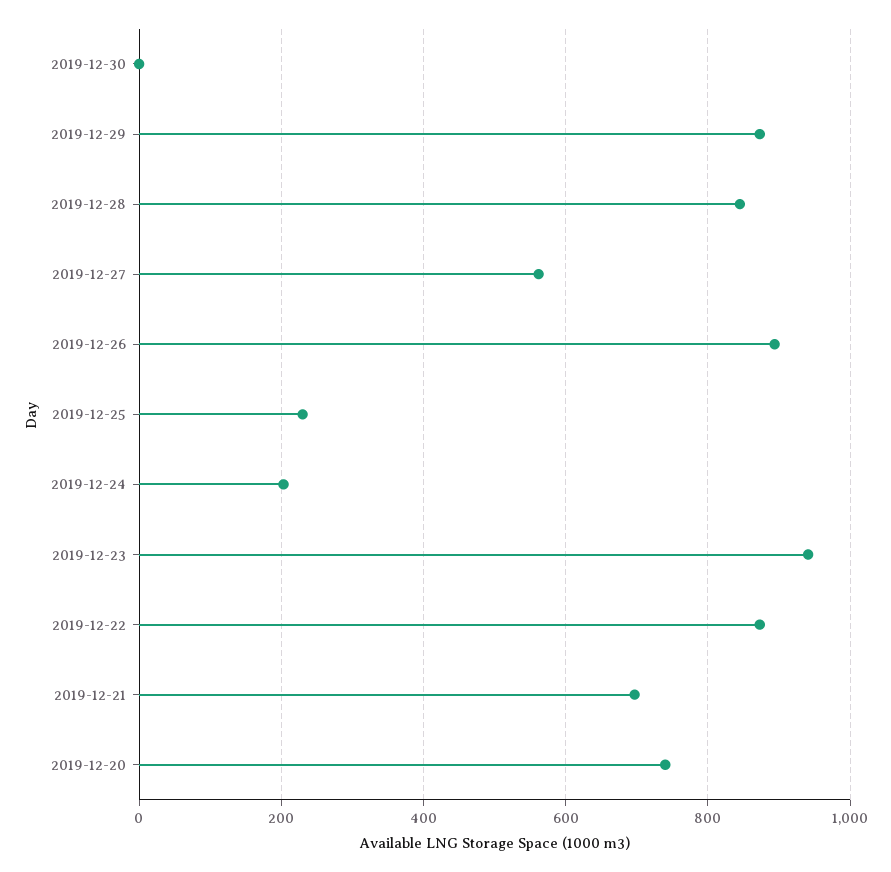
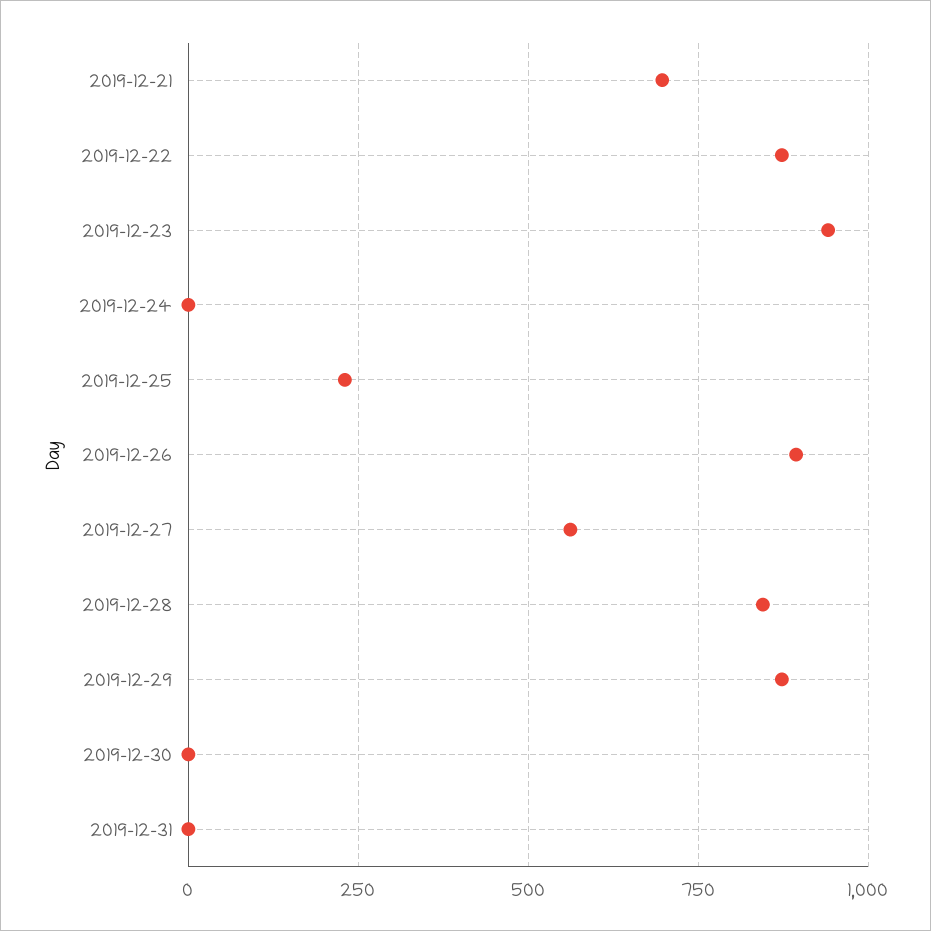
2019-12-24: 200 -> 0
2019-12-20: 740 -> none
2019-12-31: none -> 0

